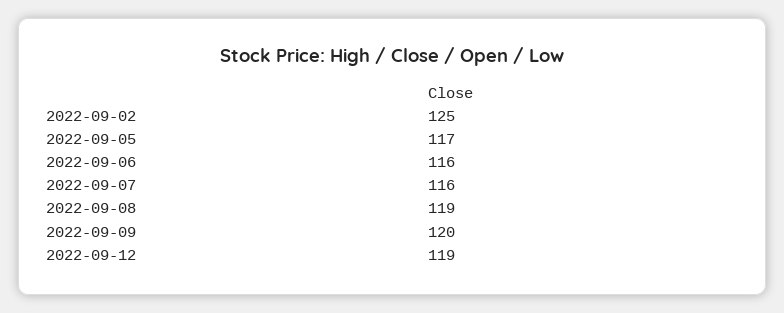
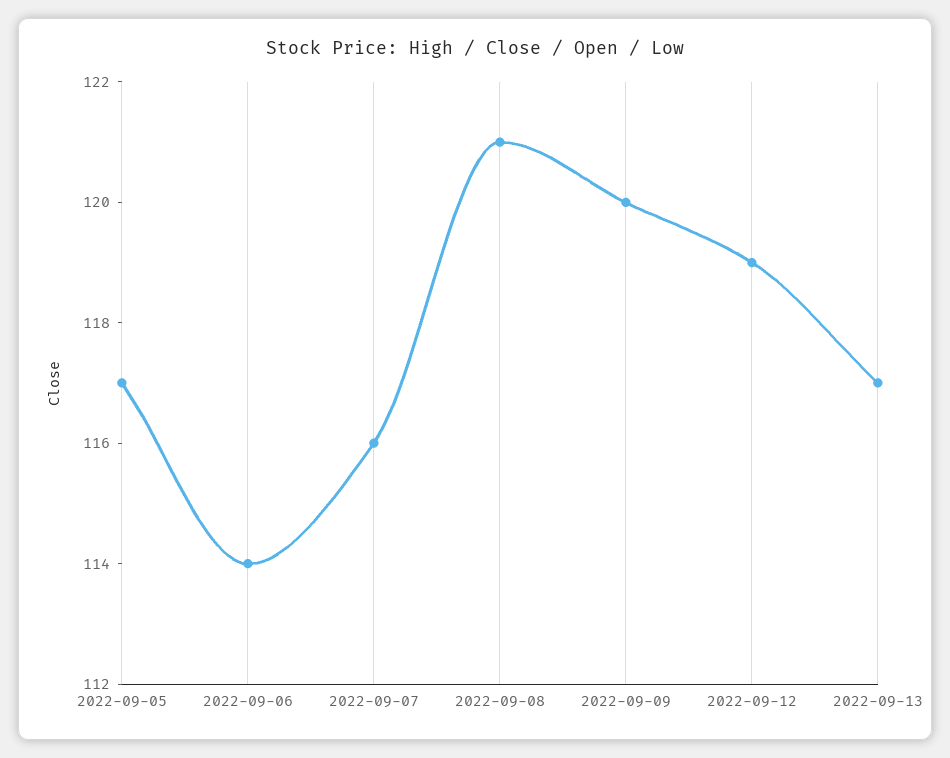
2022-09-02: 125 -> none
2022-09-06: 116 -> 114
2022-09-08: 119 -> 121
2022-09-13: none -> 117

